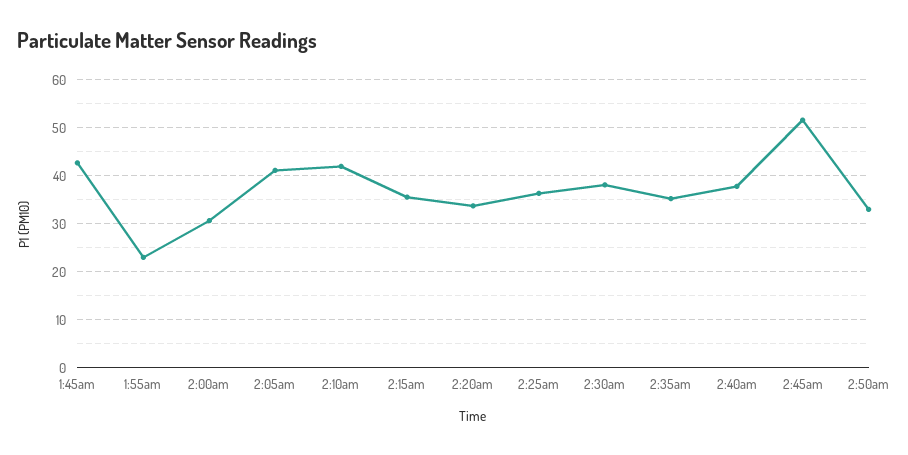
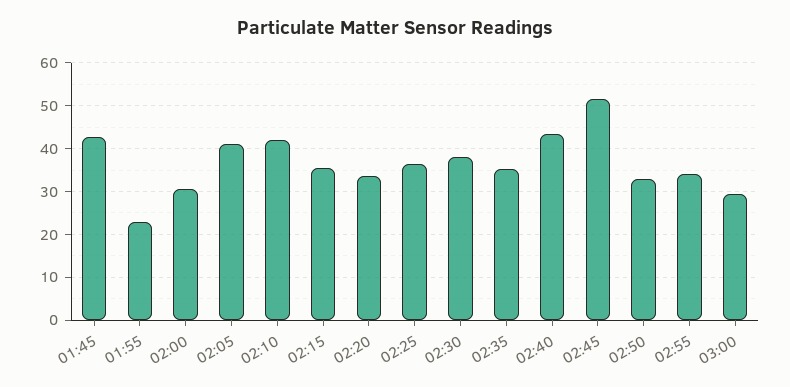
2:40am: 38 -> 44
02:55: none -> 34
03:00: none -> 30

